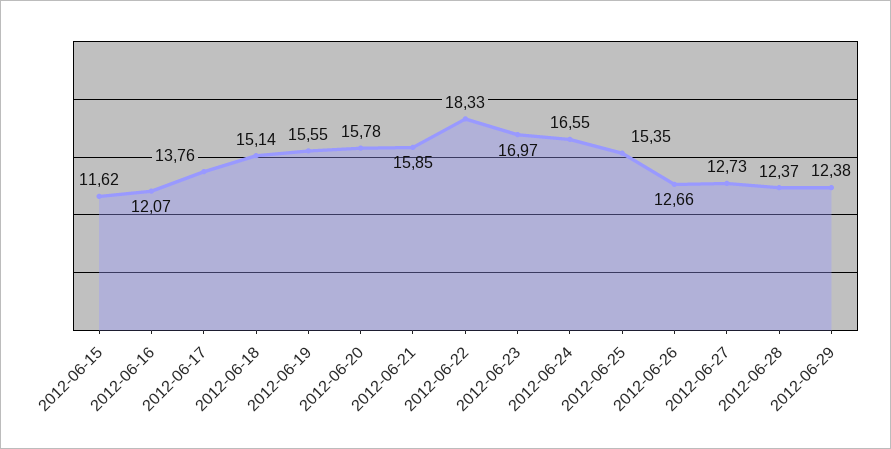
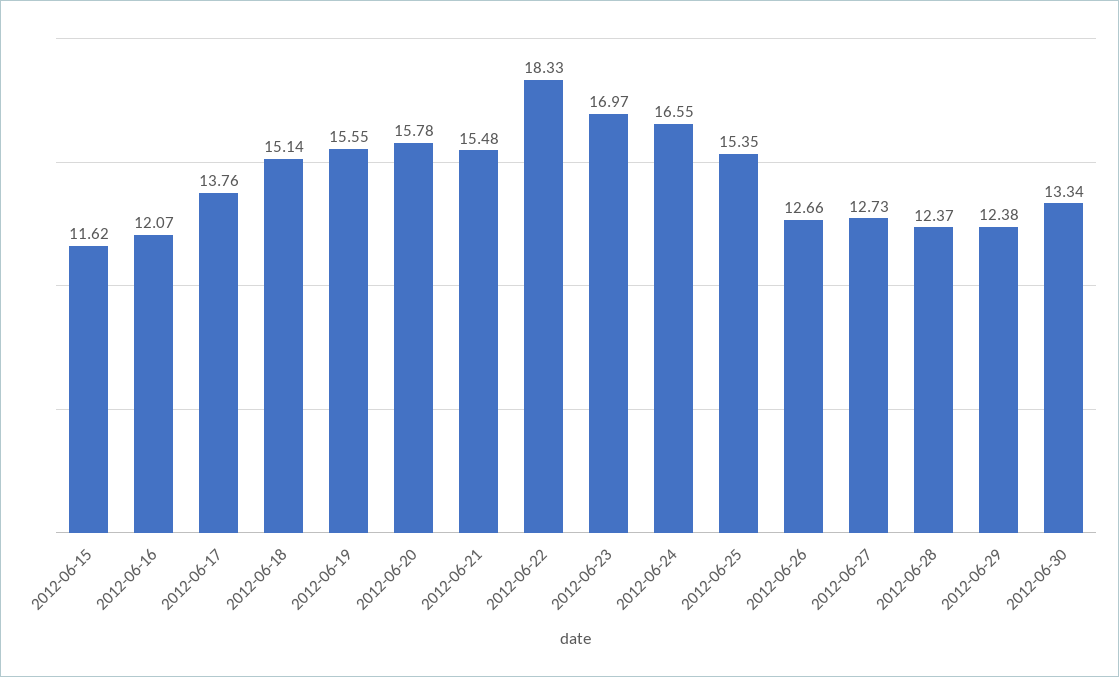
2012-06-21: 15.85 -> 15.48
2012-06-30: none -> 13.34

